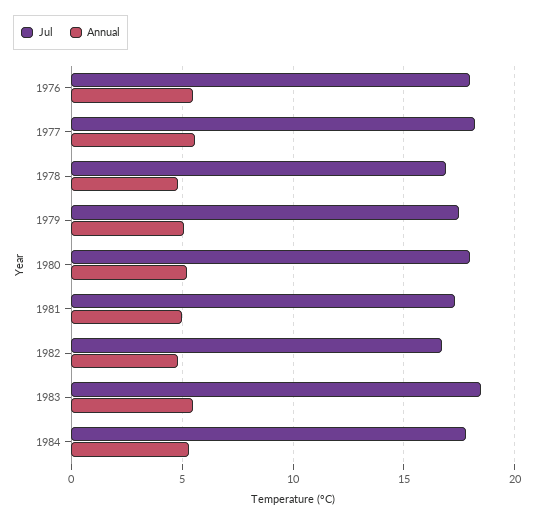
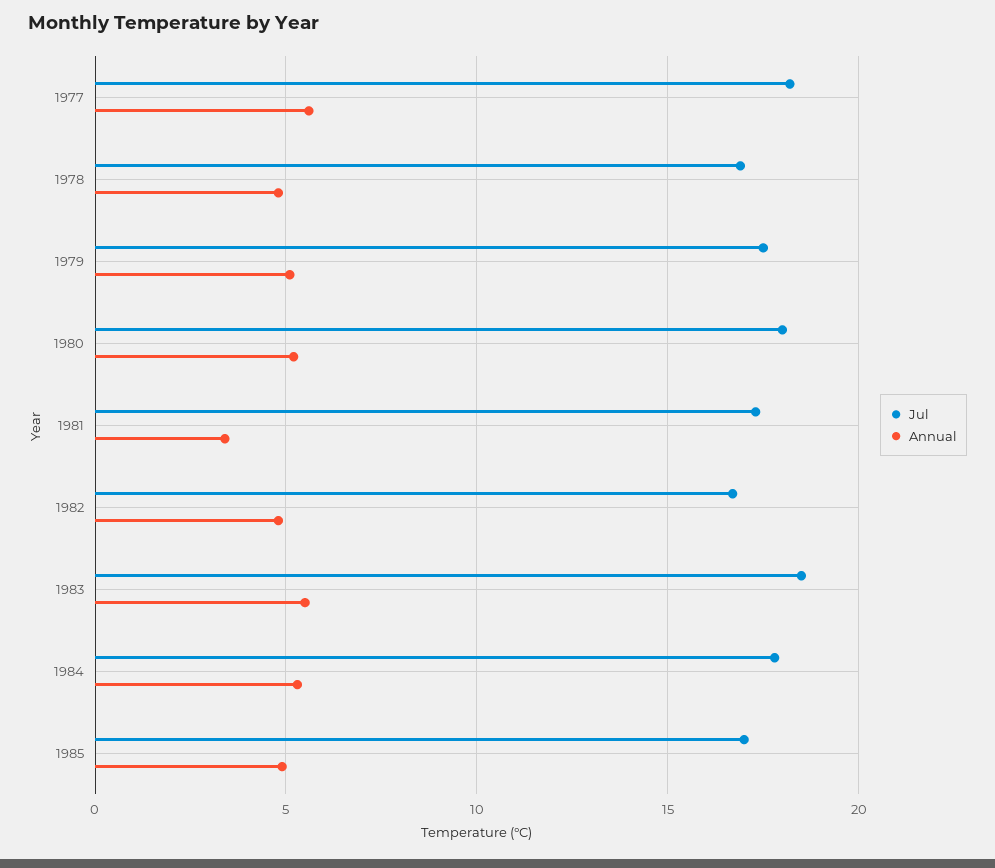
Jul, 1976: 18 -> none
Annual, 1976: 5.5 -> none
Annual, 1981: 5 -> 3.5
Jul, 1985: none -> 17
Annual, 1985: none -> 5

